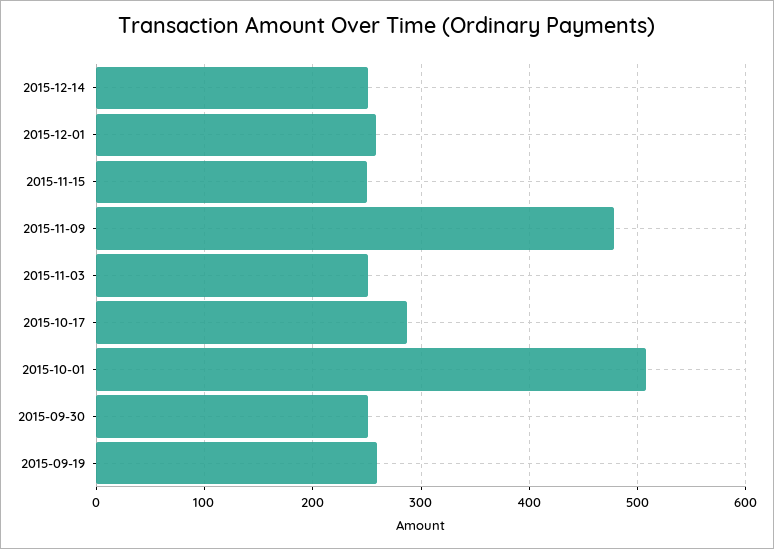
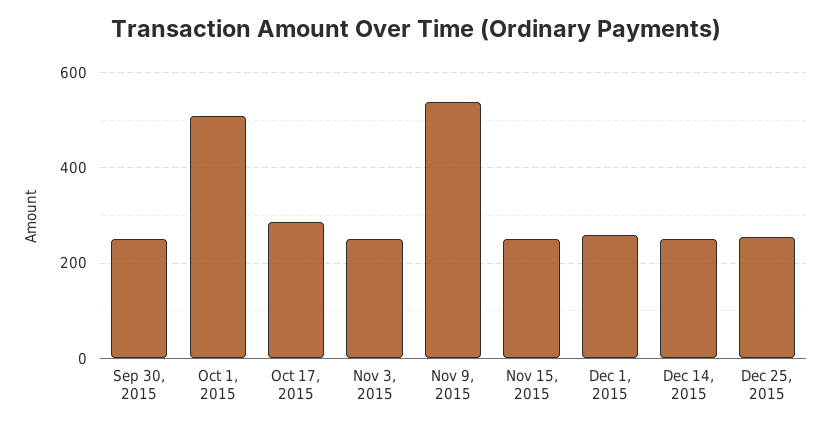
2015-11-09: 480 -> 540
2015-09-19: 260 -> none
Dec 25, 2015: none -> 260

